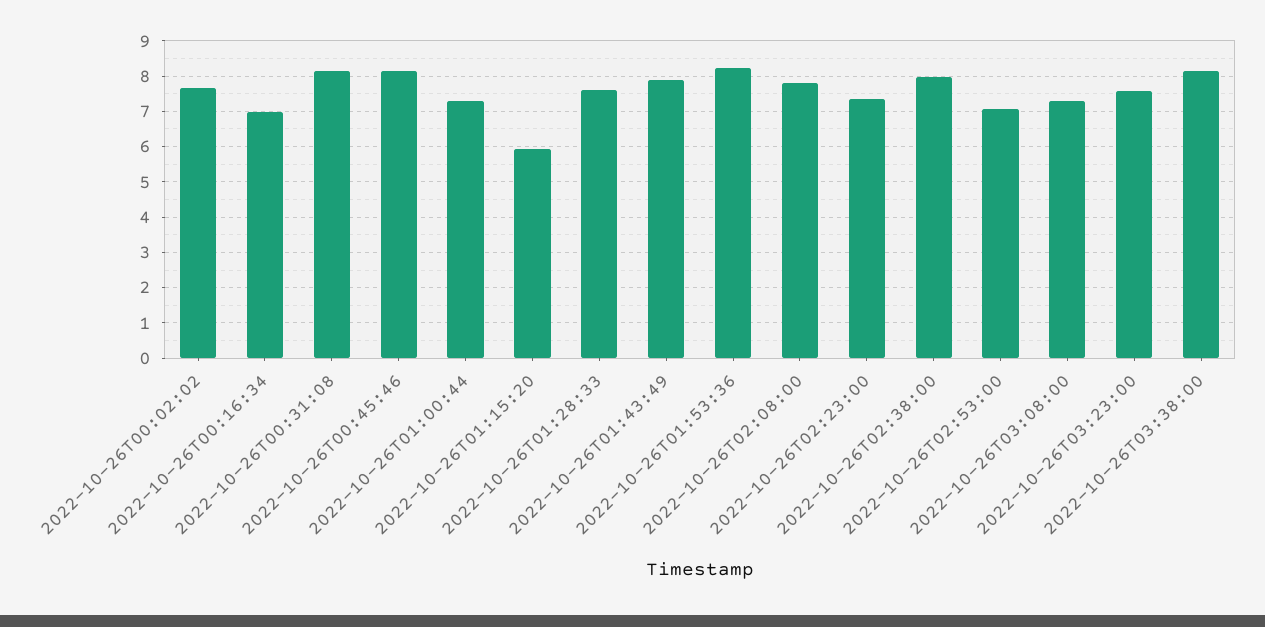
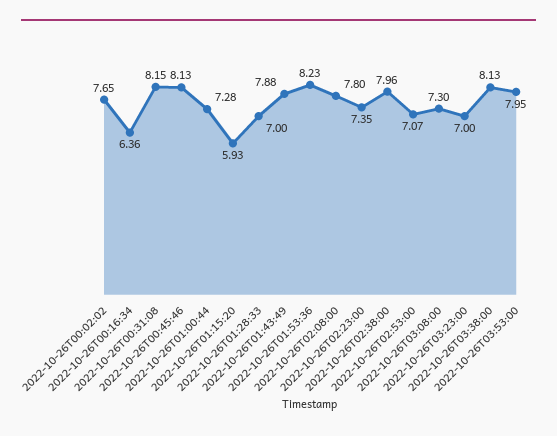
2022-10-26T00:16:34: 7 -> 6.36
2022-10-26T01:28:33: 7.6 -> 7
2022-10-26T03:23:00: 7.6 -> 7
2022-10-26T03:53:00: none -> 7.95

